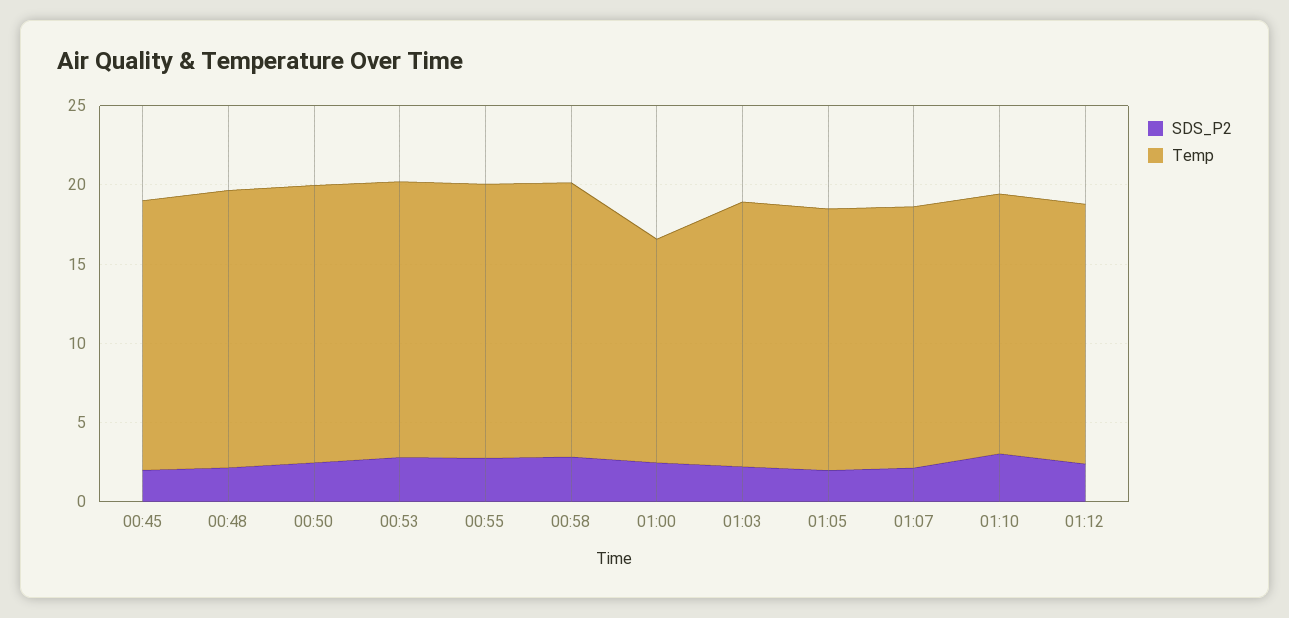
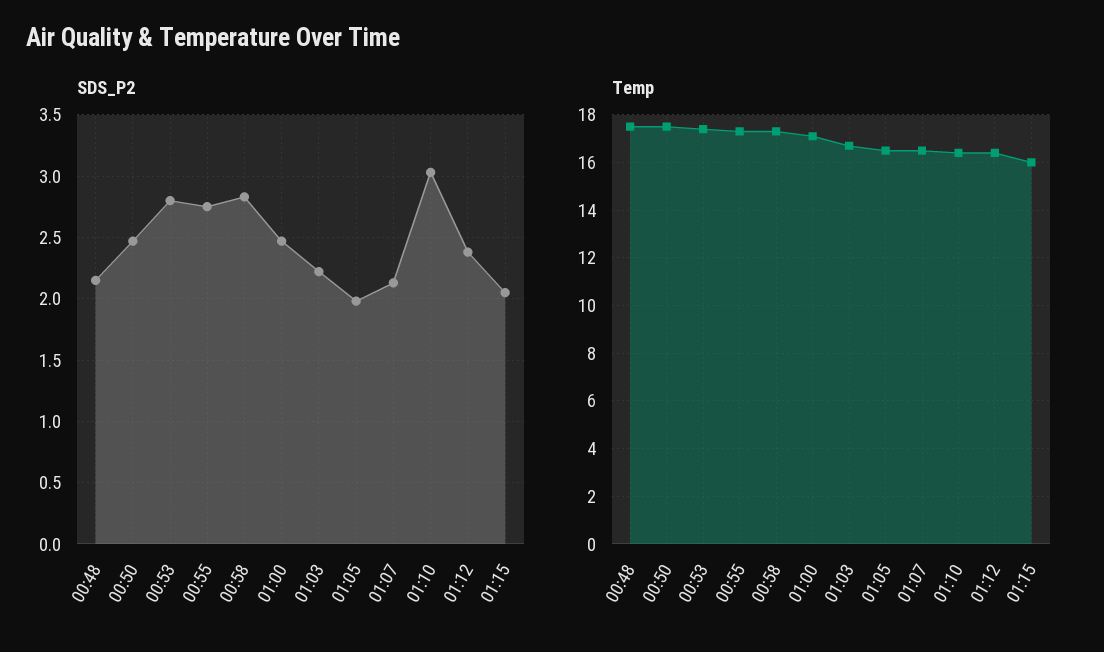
SDS_P2, 00:45: 2 -> none
Temp, 00:45: 17 -> none
Temp, 01:00: 14 -> 17
SDS_P2, 01:15: none -> 2.05
Temp, 01:15: none -> 16

